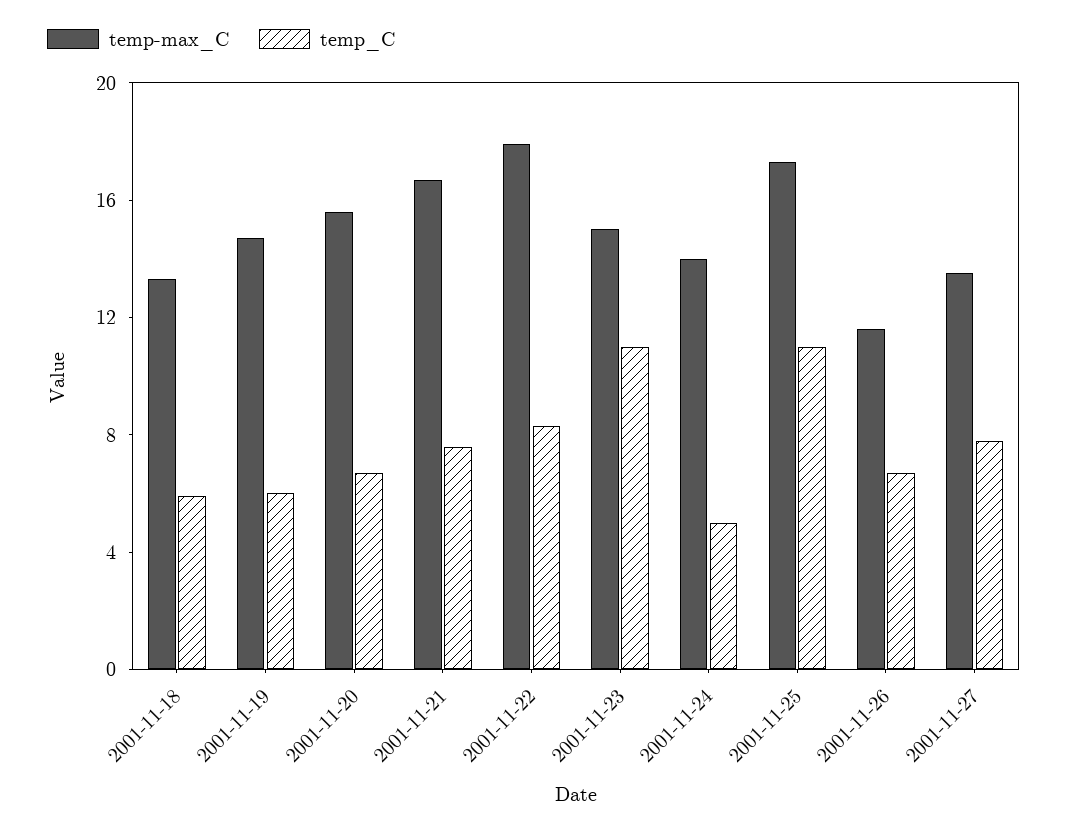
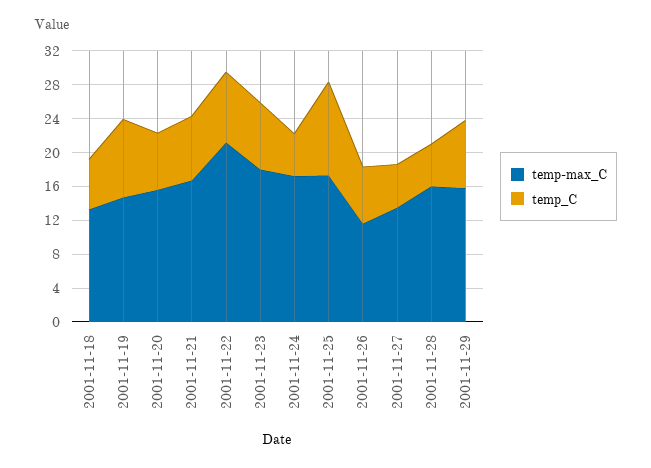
temp_C, 2001-11-19: 6 -> 9
temp-max_C, 2001-11-22: 18 -> 21
temp-max_C, 2001-11-23: 15 -> 18
temp_C, 2001-11-23: 11 -> 8
temp-max_C, 2001-11-24: 14 -> 17
temp_C, 2001-11-27: 8 -> 5
temp-max_C, 2001-11-28: none -> 16
temp_C, 2001-11-28: none -> 5
temp-max_C, 2001-11-29: none -> 16
temp_C, 2001-11-29: none -> 8

